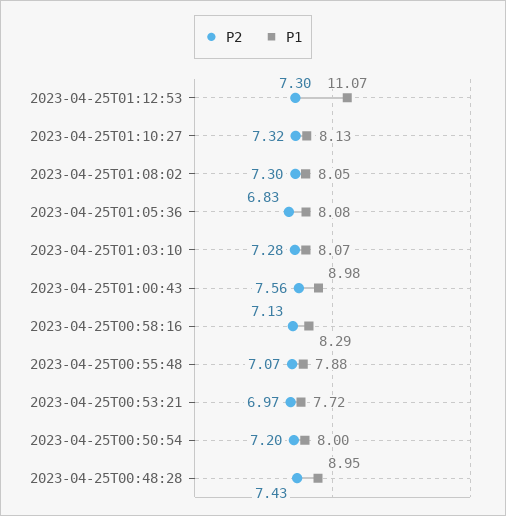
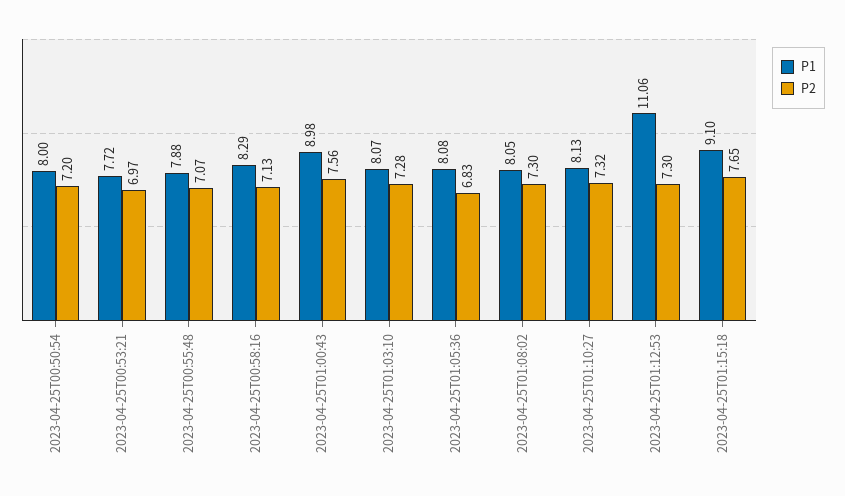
P1, 2023-04-25T01:12:53: 11.07 -> 11.06
P2, 2023-04-25T00:48:28: 7.43 -> none
P1, 2023-04-25T00:48:28: 8.95 -> none
P1, 2023-04-25T01:15:18: none -> 9.1
P2, 2023-04-25T01:15:18: none -> 7.65

